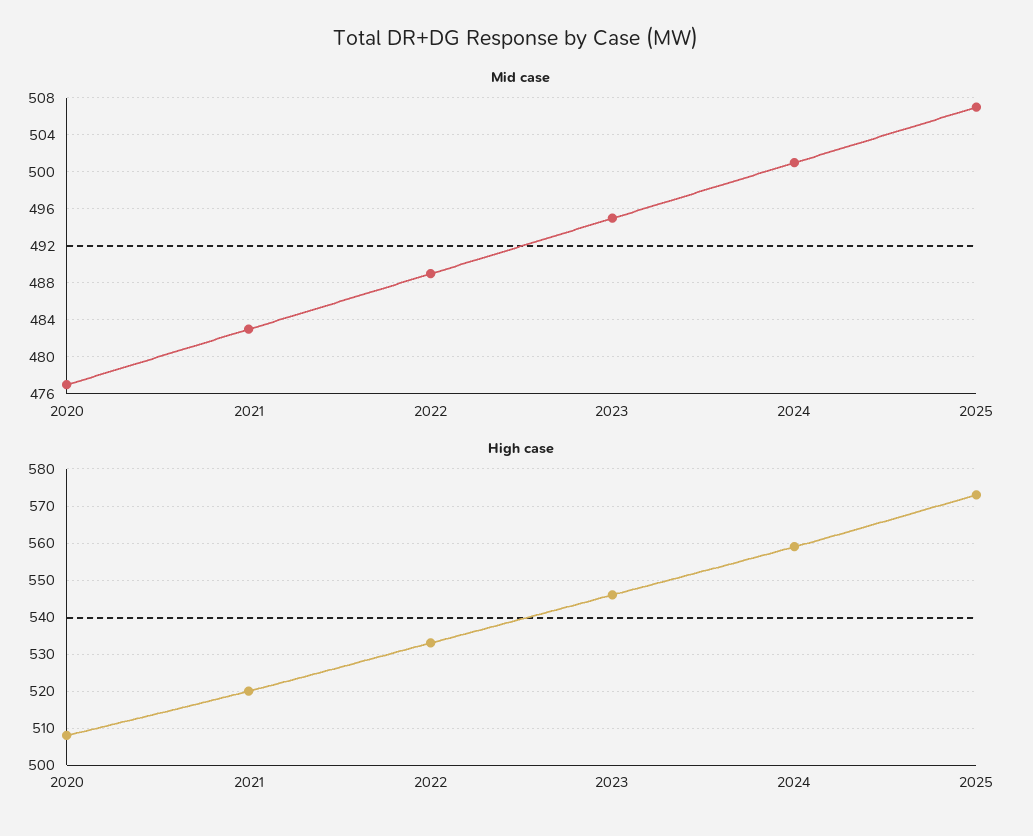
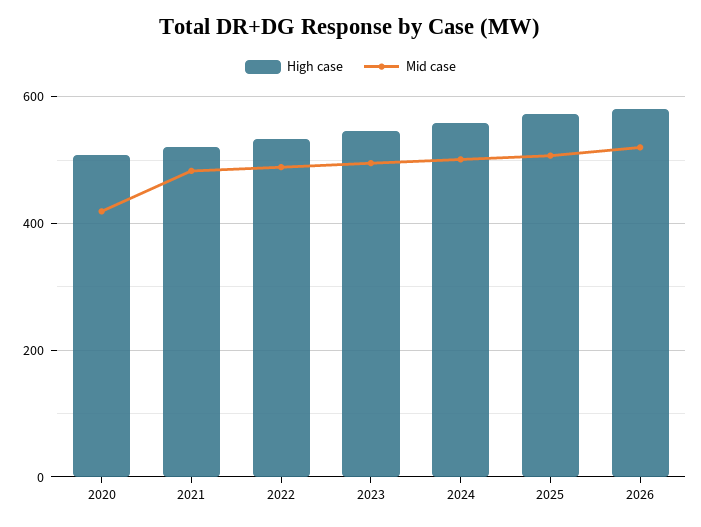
Mid case, 2020: 477 -> 420
High case, 2026: none -> 580
Mid case, 2026: none -> 520

